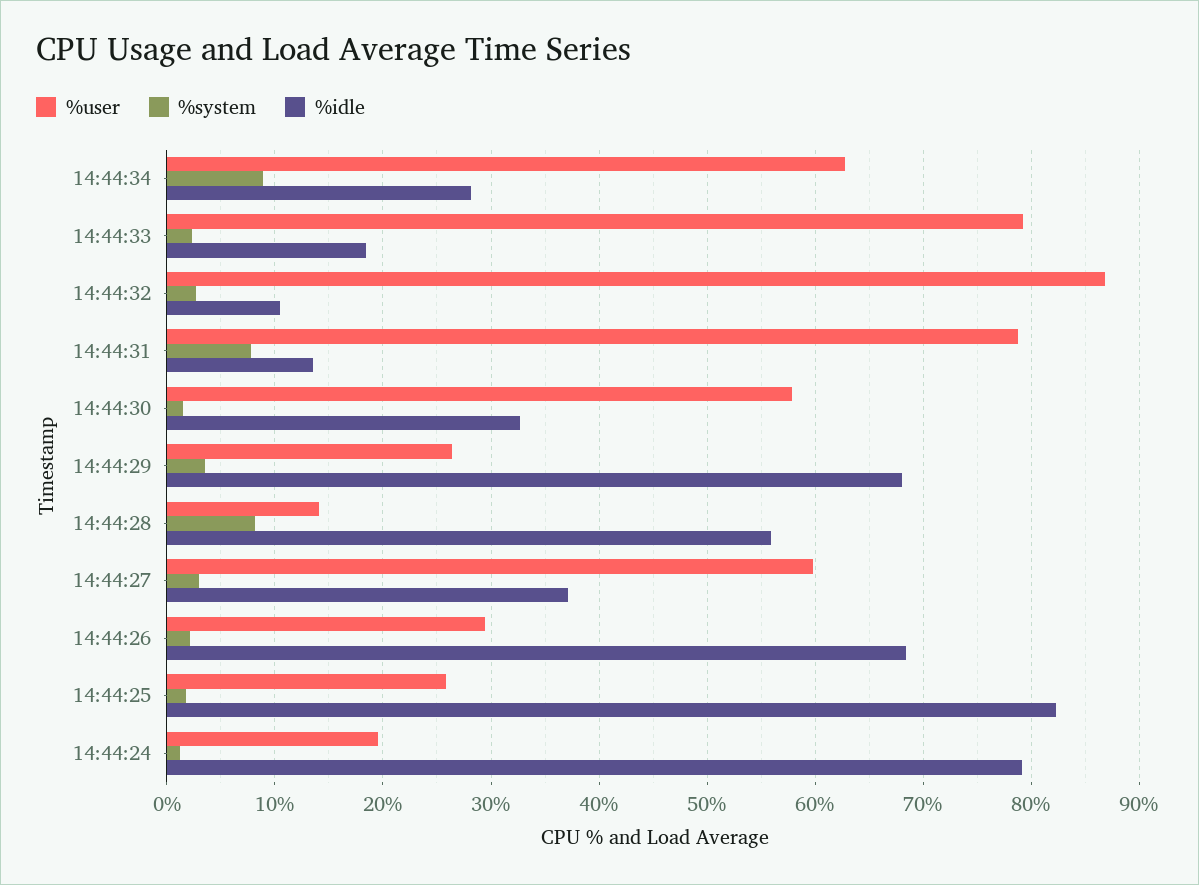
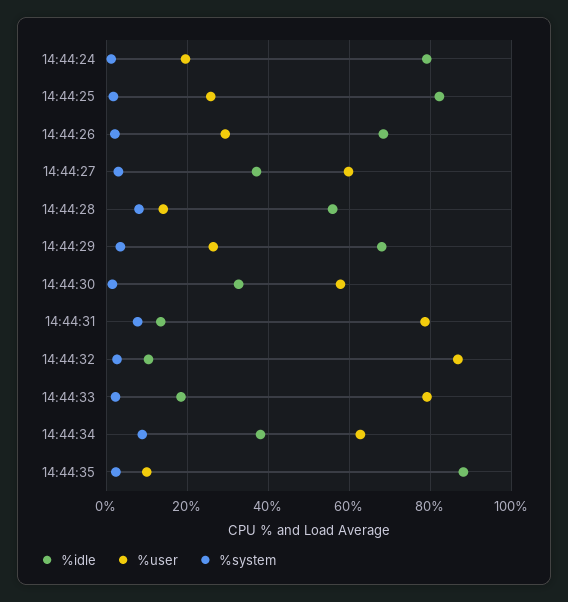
%idle, 14:44:34: 28 -> 38
%idle, 14:44:35: none -> 88
%user, 14:44:35: none -> 10
%system, 14:44:35: none -> 2

